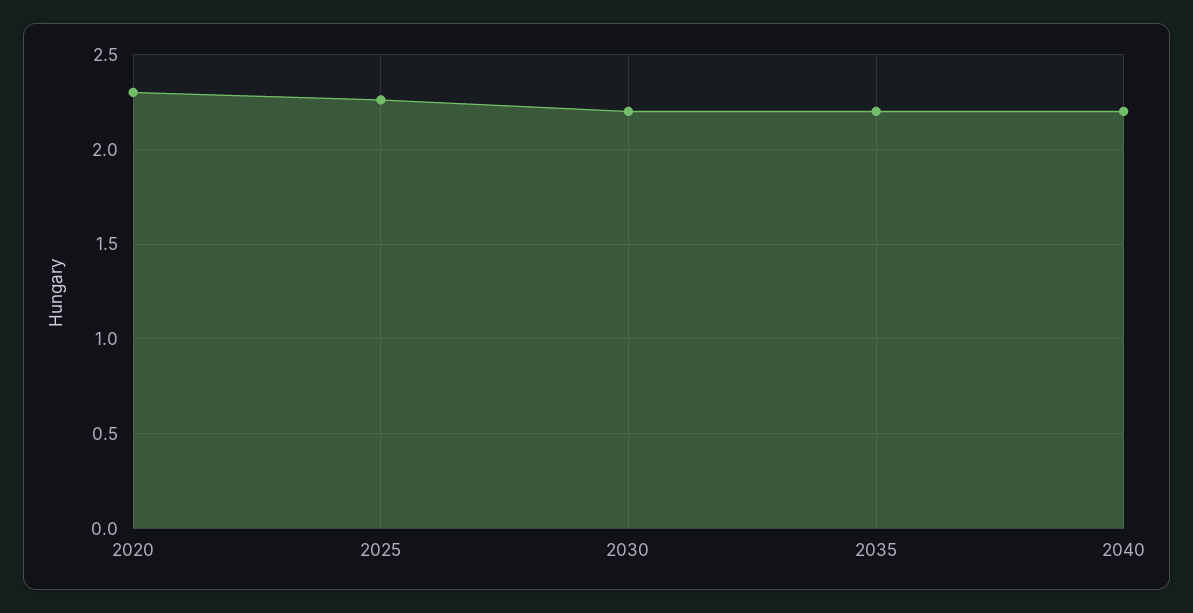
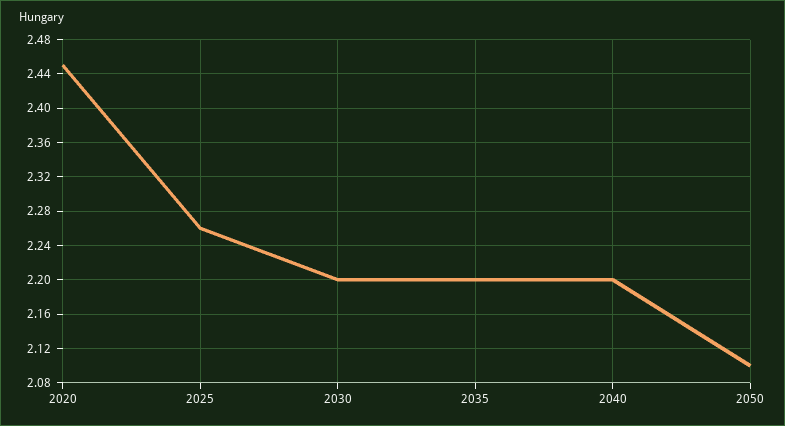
2020: 2.3 -> 2.45
2050: none -> 2.1

